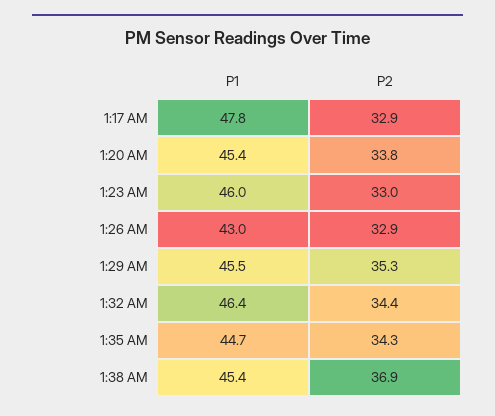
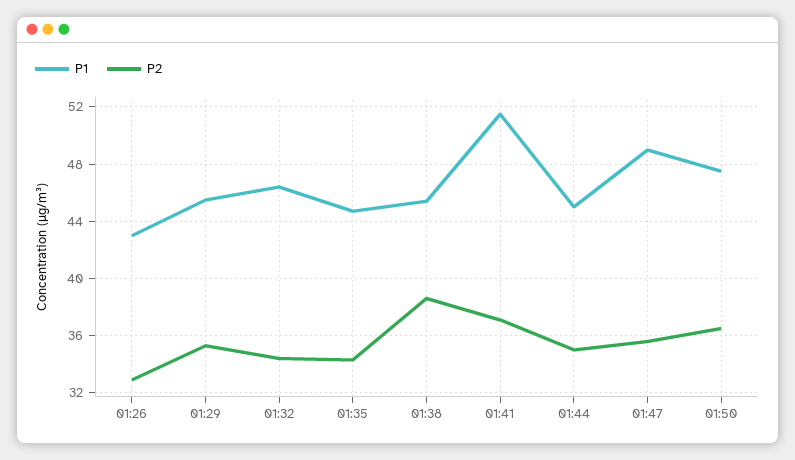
P1, 1:17 AM: 47.8 -> none
P2, 1:17 AM: 32.9 -> none
P1, 1:20 AM: 45.4 -> none
P2, 1:20 AM: 33.8 -> none
P1, 1:23 AM: 46 -> none
P2, 1:23 AM: 33 -> none
P2, 1:38 AM: 36.9 -> 38.5
P1, 01:41: none -> 51.5
P2, 01:41: none -> 37
P1, 01:44: none -> 45
P2, 01:44: none -> 35
P1, 01:47: none -> 49
P2, 01:47: none -> 35.5
P1, 01:50: none -> 47.5
P2, 01:50: none -> 36.5

